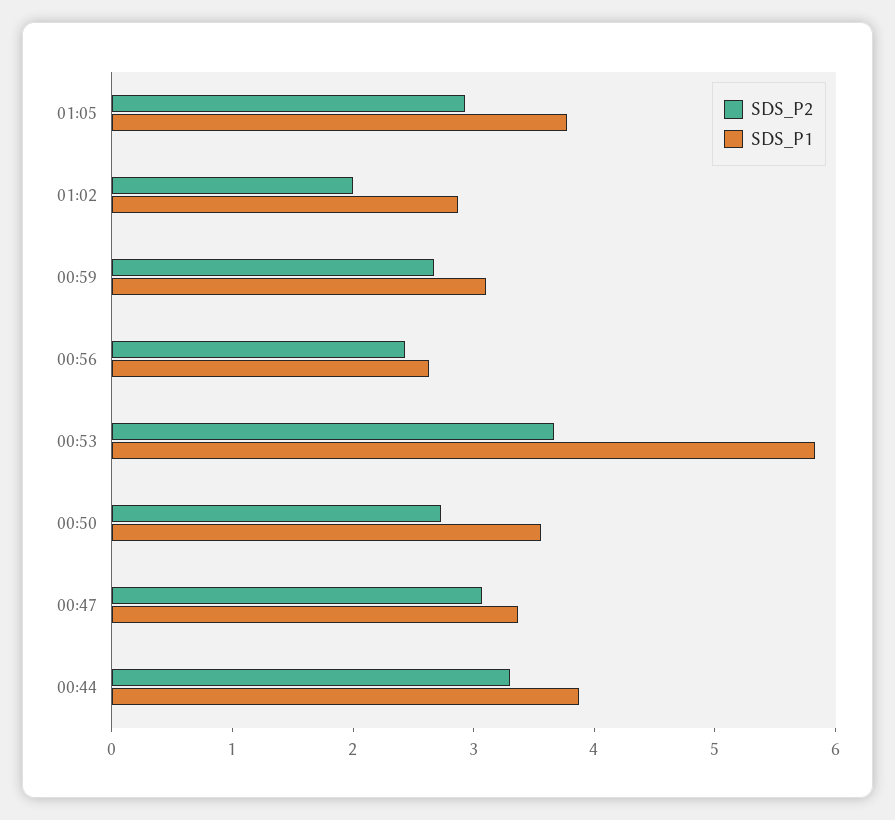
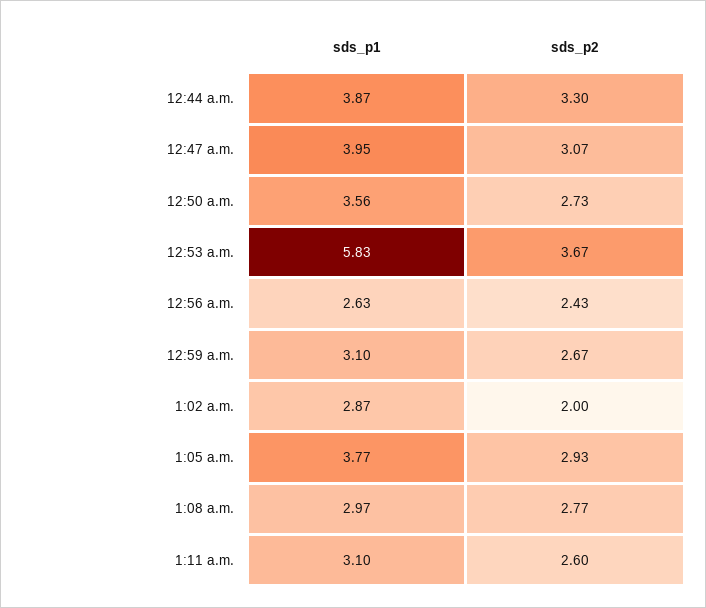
SDS_P1, 00:47: 3.4 -> 3.95
SDS_P1, 1:08 a.m.: none -> 2.97
SDS_P2, 1:08 a.m.: none -> 2.77
SDS_P1, 1:11 a.m.: none -> 3.1
SDS_P2, 1:11 a.m.: none -> 2.6

